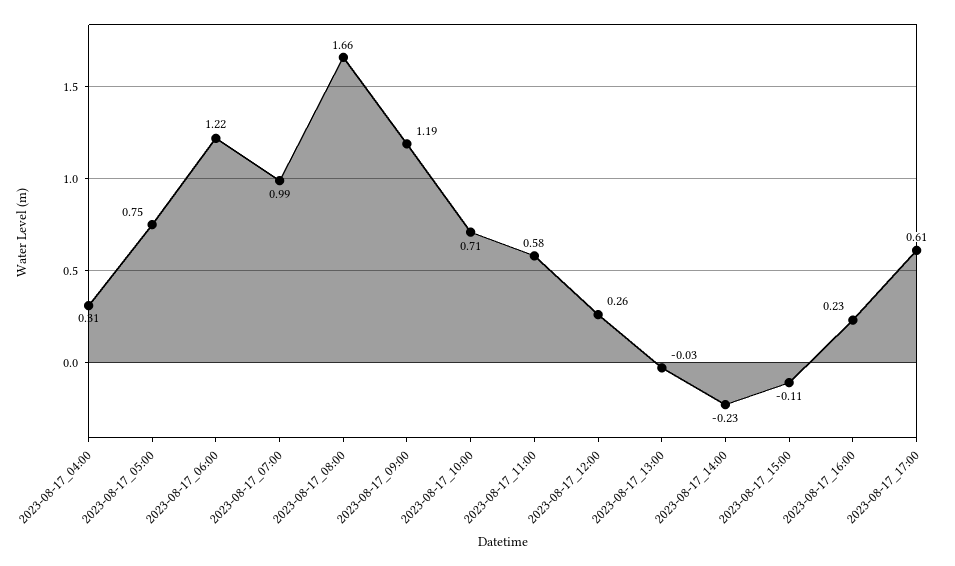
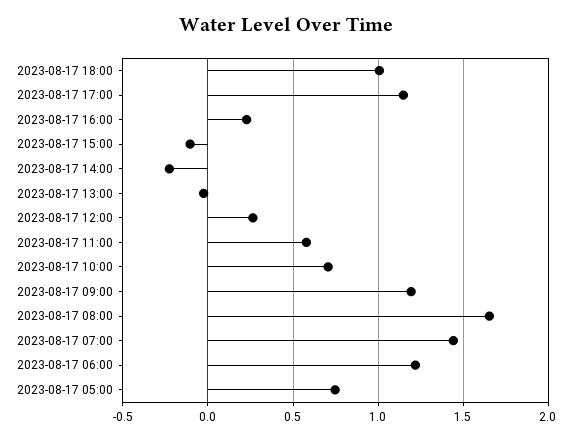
2023-08-17_04:00: 0.31 -> none
2023-08-17_07:00: 0.99 -> 1.45
2023-08-17_17:00: 0.61 -> 1.15
2023-08-17 18:00: none -> 1

